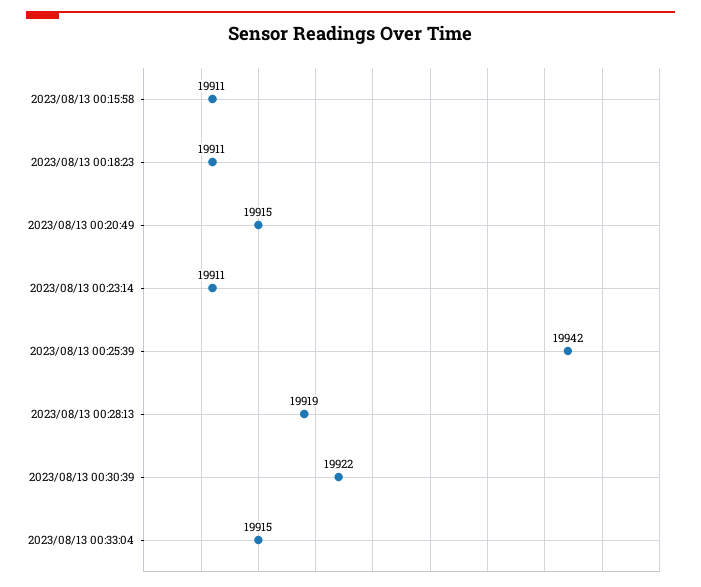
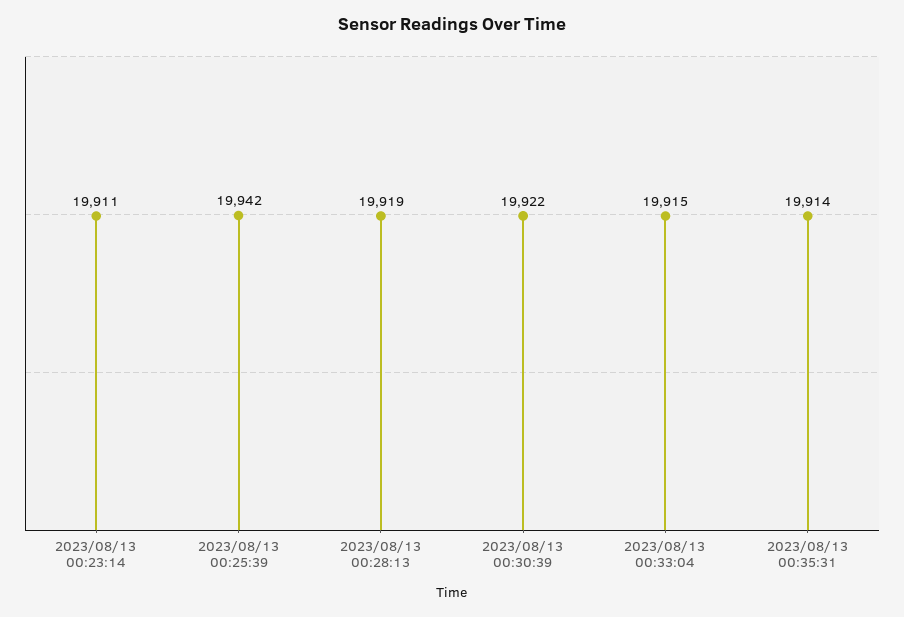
2023/08/13 00:15:58: 19911 -> none
2023/08/13 00:18:23: 19911 -> none
2023/08/13 00:20:49: 19915 -> none
2023/08/13 00:35:31: none -> 19914

